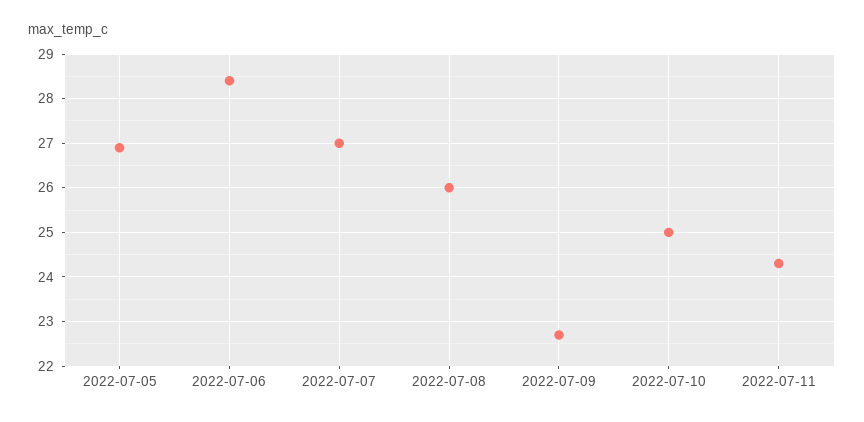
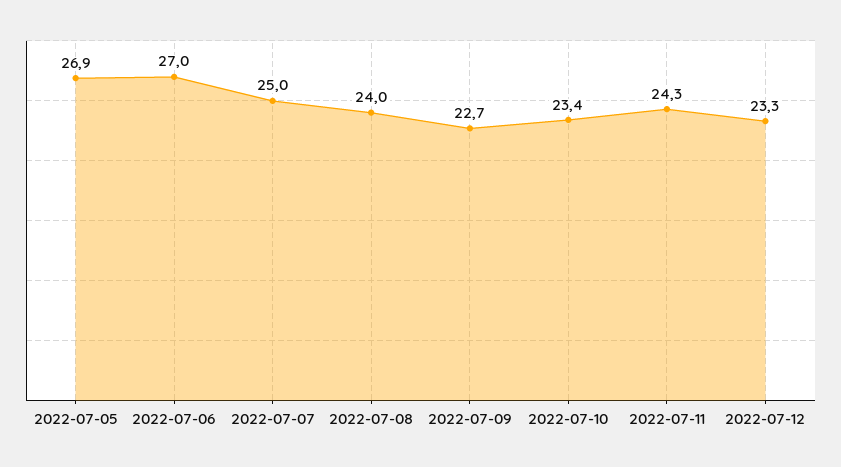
2022-07-06: 28.5 -> 27
2022-07-07: 27 -> 25
2022-07-08: 26 -> 24
2022-07-10: 25 -> 23.4
2022-07-12: none -> 23.3

